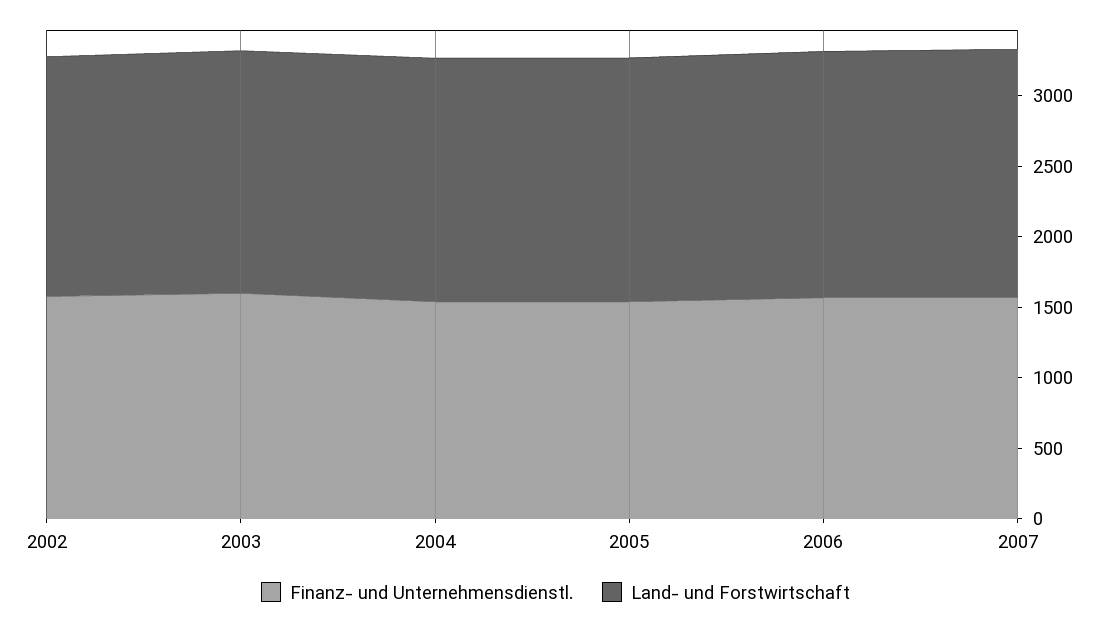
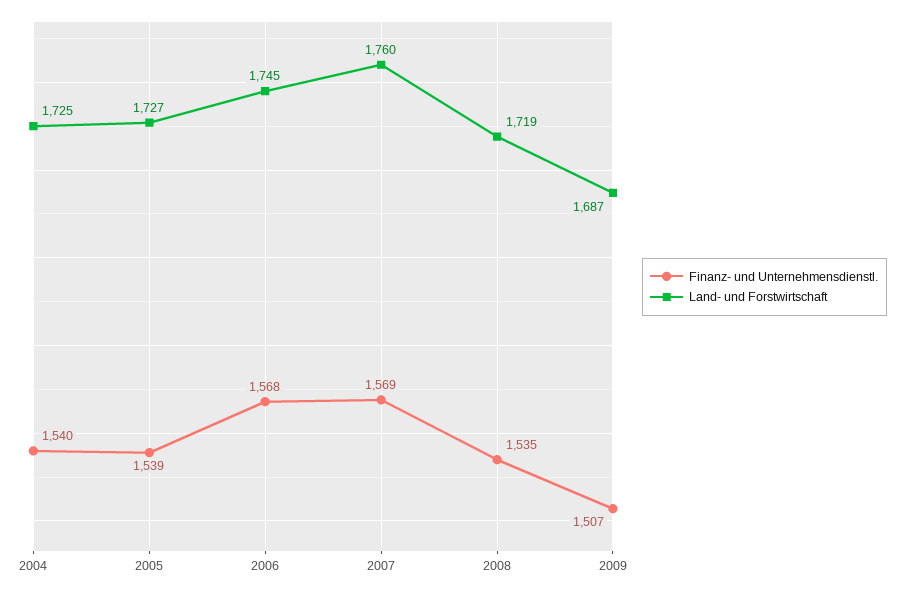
Finanz- und Unternehmensdienstl., 2002: 1600 -> none
Land- und Forstwirtschaft, 2002: 1700 -> none
Finanz- und Unternehmensdienstl., 2003: 1600 -> none
Land- und Forstwirtschaft, 2003: 1700 -> none
Finanz- und Unternehmensdienstl., 2008: none -> 1535
Land- und Forstwirtschaft, 2008: none -> 1719
Finanz- und Unternehmensdienstl., 2009: none -> 1507
Land- und Forstwirtschaft, 2009: none -> 1687

